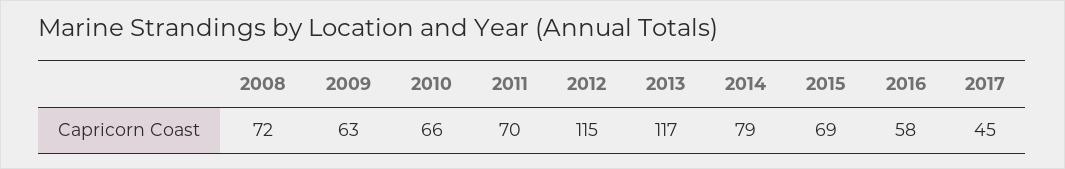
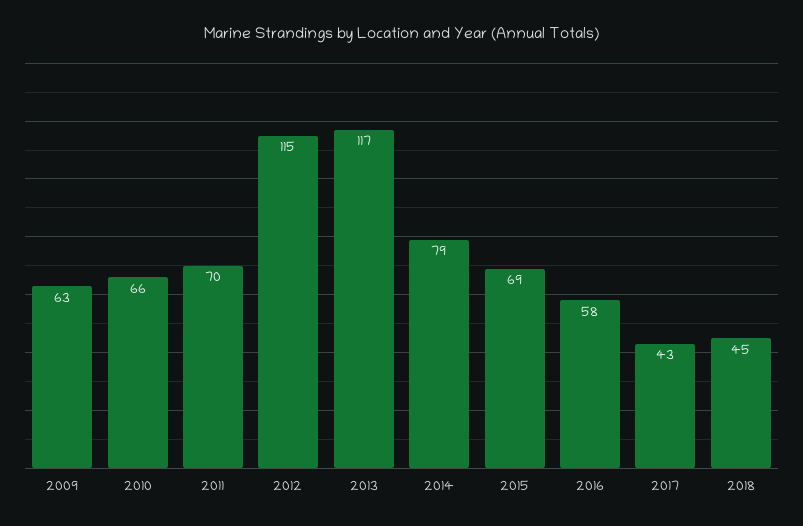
2008: 72 -> none
2017: 45 -> 43
2018: none -> 45

